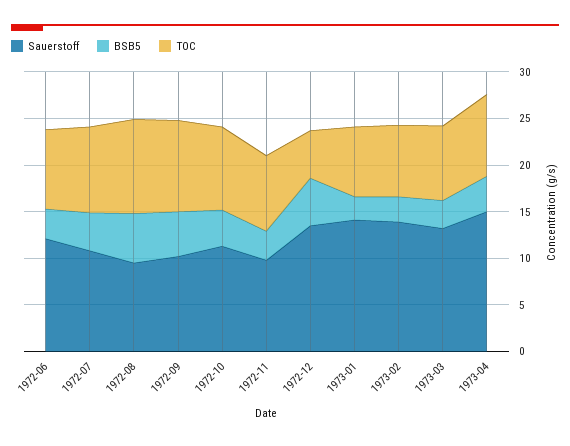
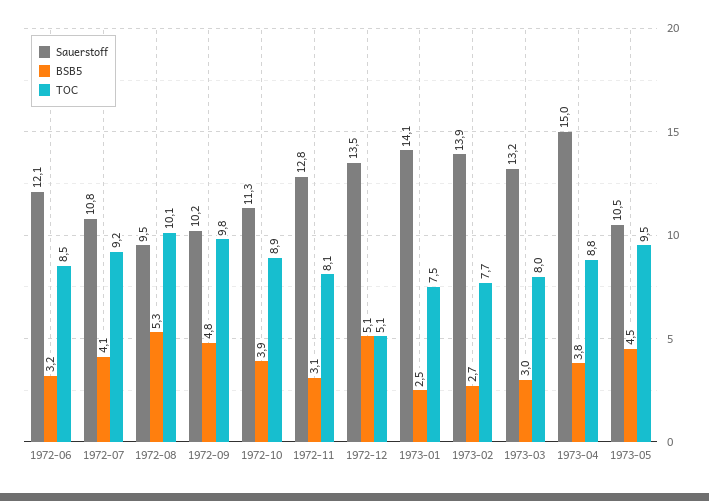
Sauerstoff, 1972-11: 10 -> 12.8
Sauerstoff, 1973-05: none -> 10.5
BSB5, 1973-05: none -> 4.5
TOC, 1973-05: none -> 9.5

